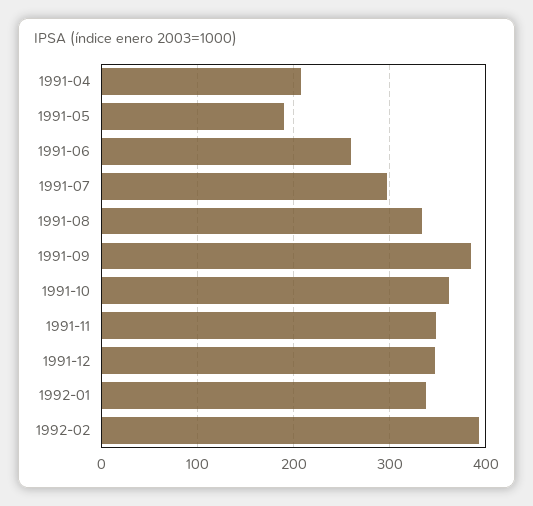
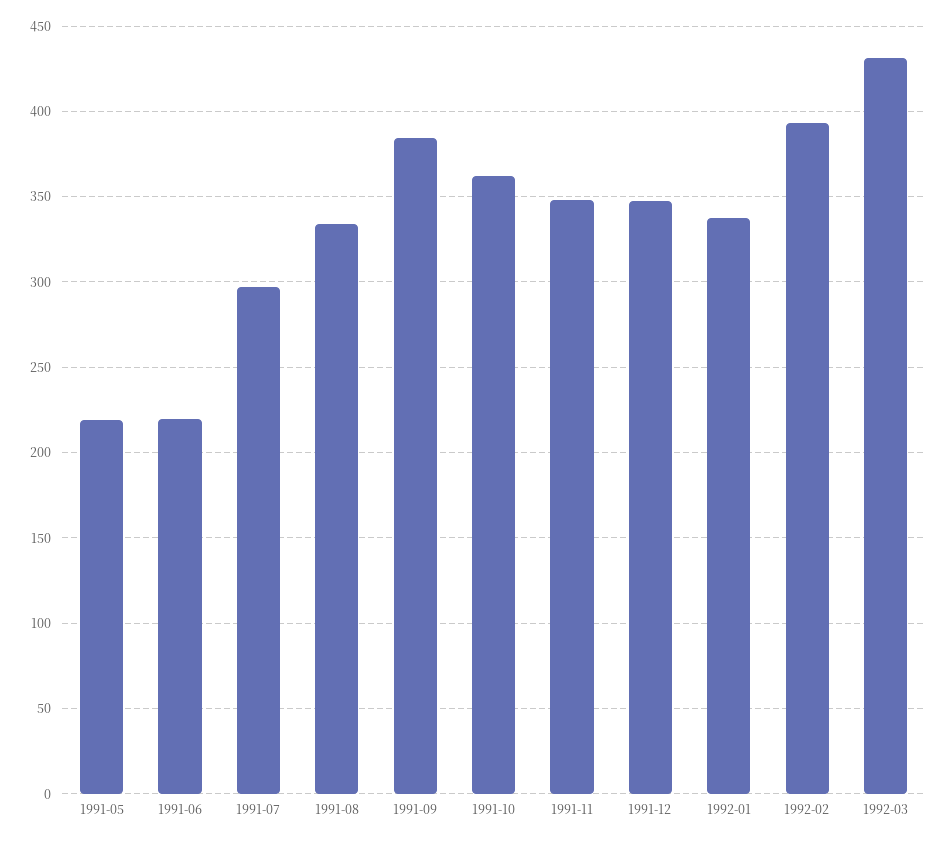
1991-04: 210 -> none
1991-05: 190 -> 220
1991-06: 260 -> 220
1992-03: none -> 430

